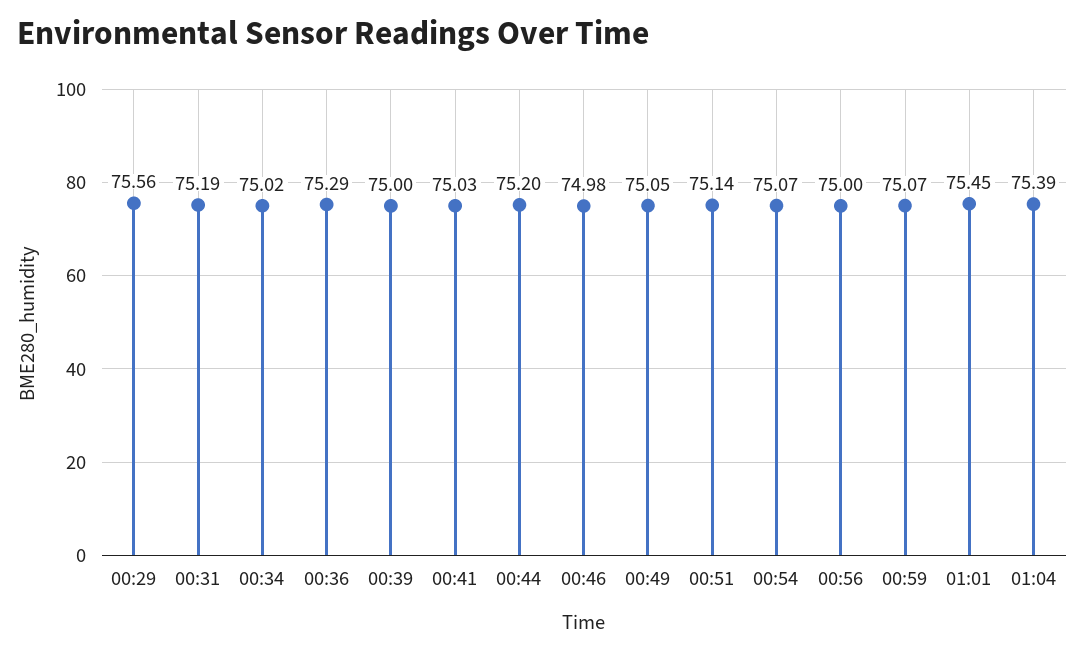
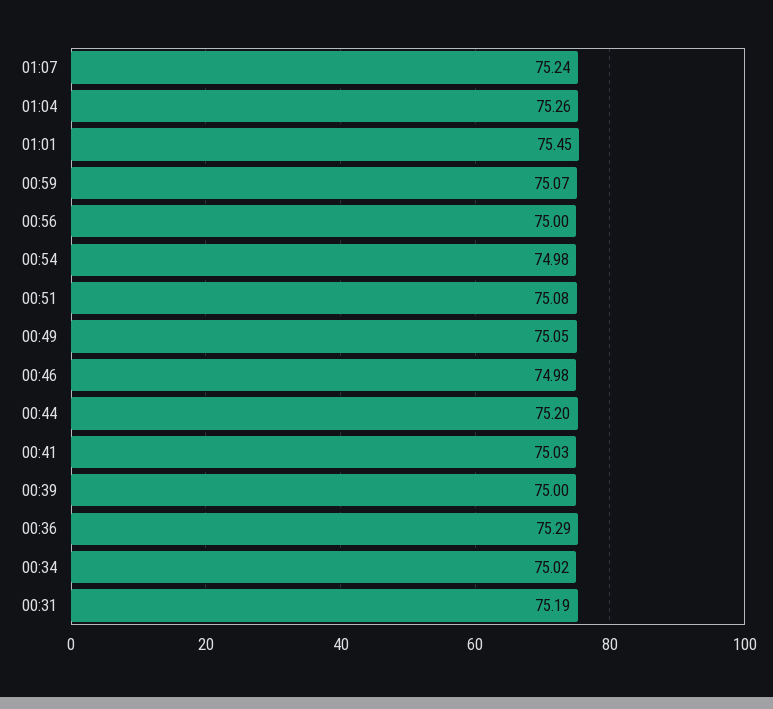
00:29: 75.56 -> none
00:51: 75.14 -> 75.08
00:54: 75.07 -> 74.98
01:04: 75.39 -> 75.26
01:07: none -> 75.24

